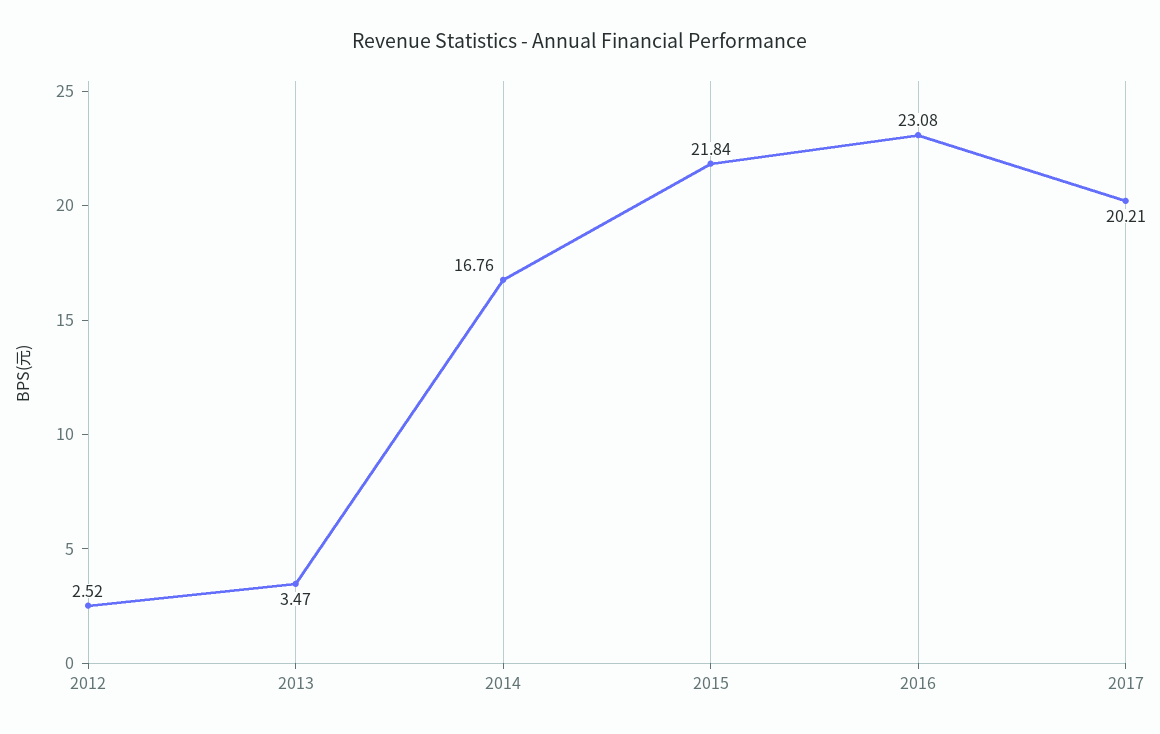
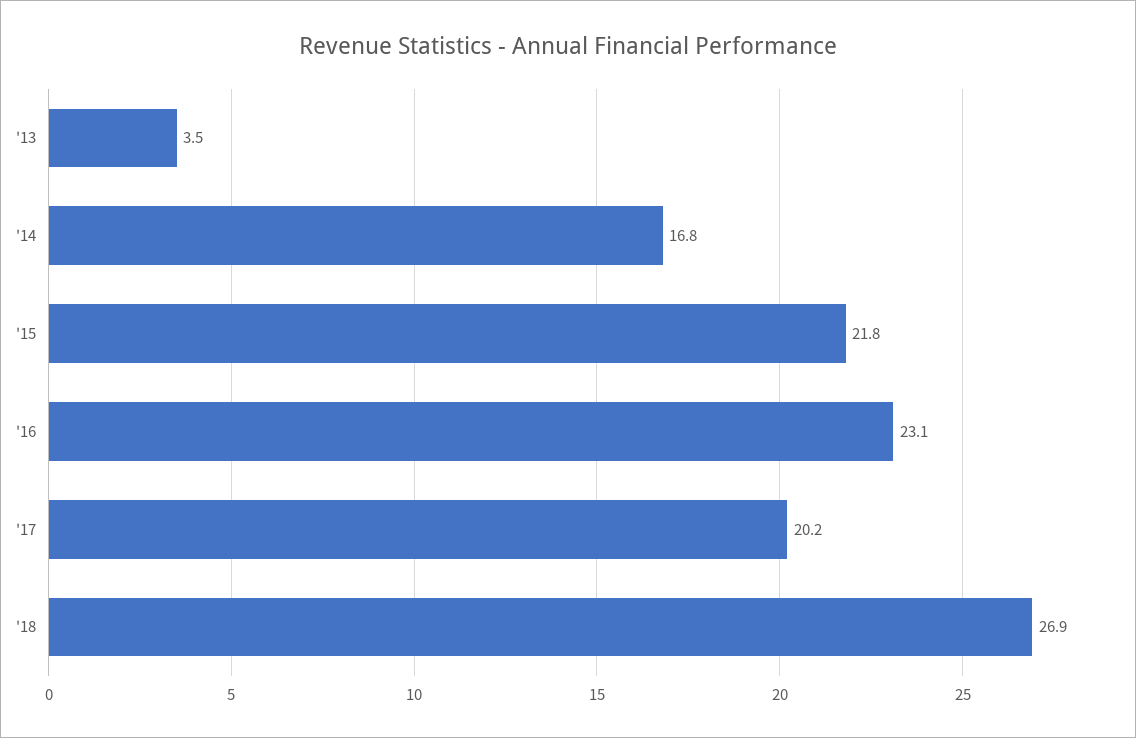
2012: 2.52 -> none
'18: none -> 26.9

